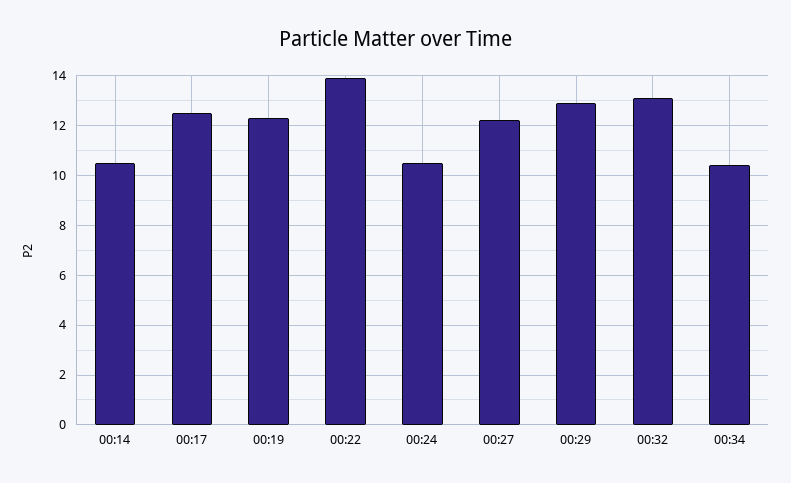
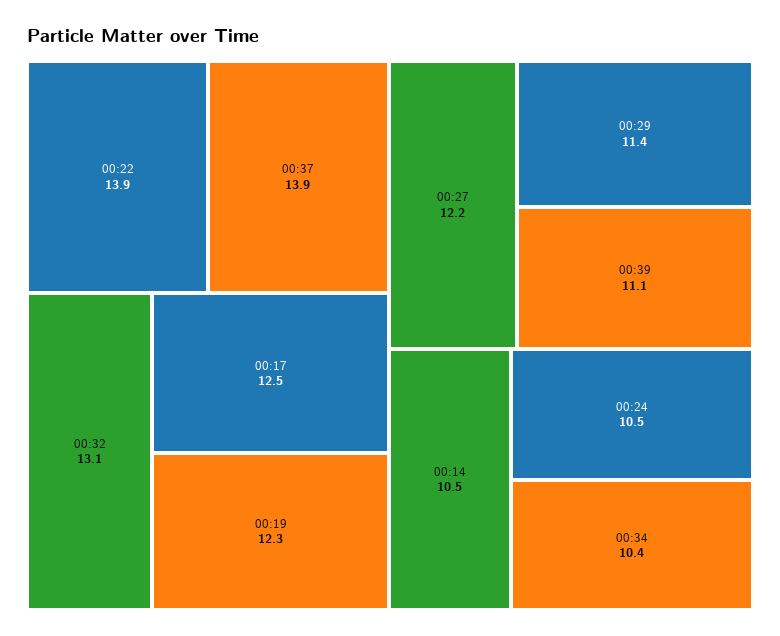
00:29: 13 -> 11.4
00:37: none -> 13.9
00:39: none -> 11.1

